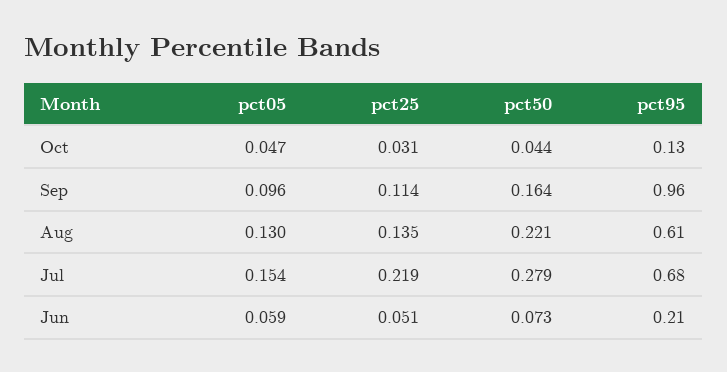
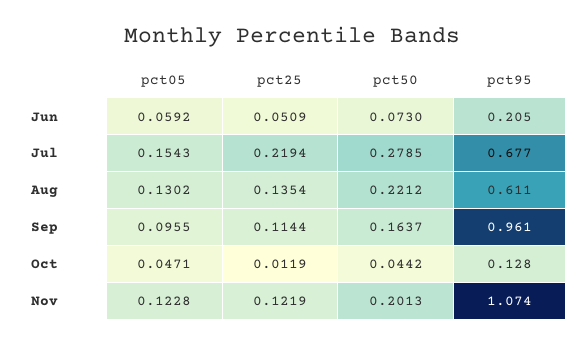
pct25, Oct: 0.031 -> 0.0119
pct05, Nov: none -> 0.1228
pct25, Nov: none -> 0.1219
pct50, Nov: none -> 0.2013
pct95, Nov: none -> 1.074

